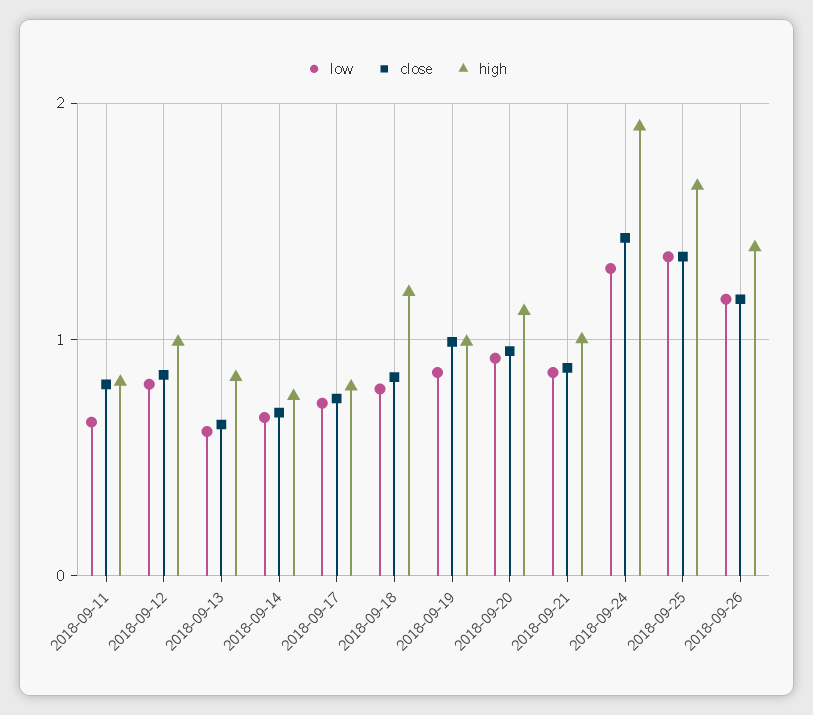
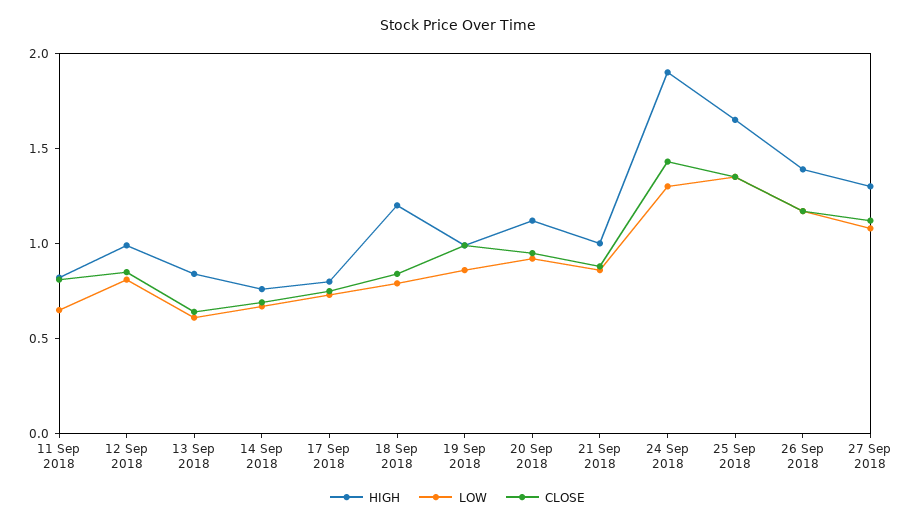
high, 27 Sep 2018: none -> 1.3
low, 27 Sep 2018: none -> 1.1
close, 27 Sep 2018: none -> 1.1

